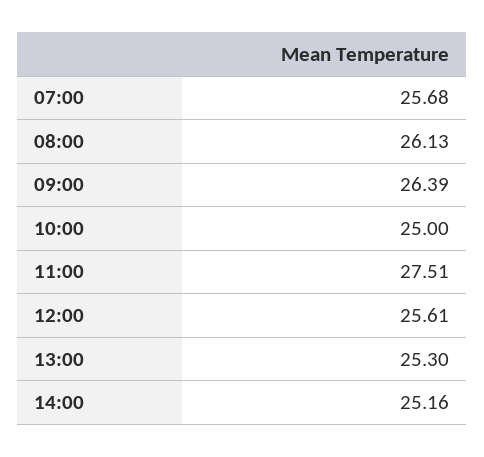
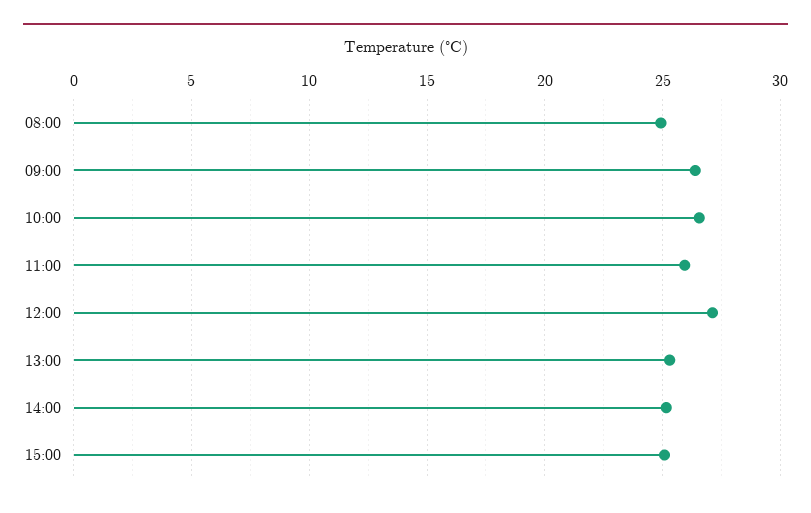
07:00: 25.68 -> none
08:00: 26.13 -> 25
10:00: 25 -> 26.5
11:00: 27.51 -> 26
12:00: 25.61 -> 27
15:00: none -> 25

